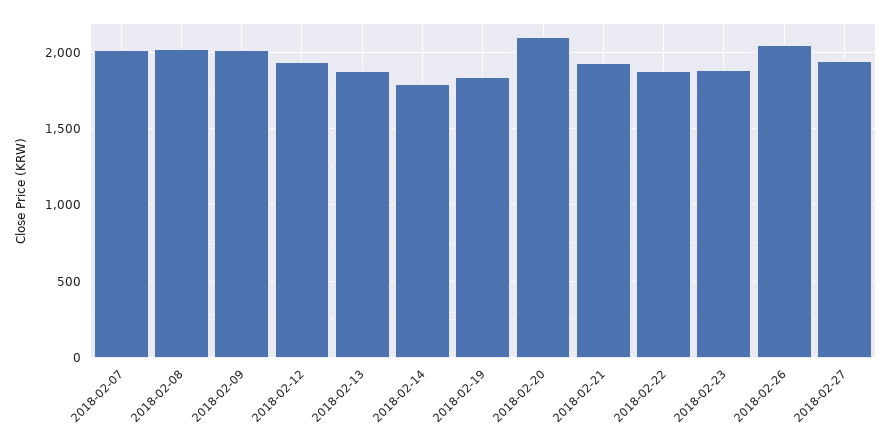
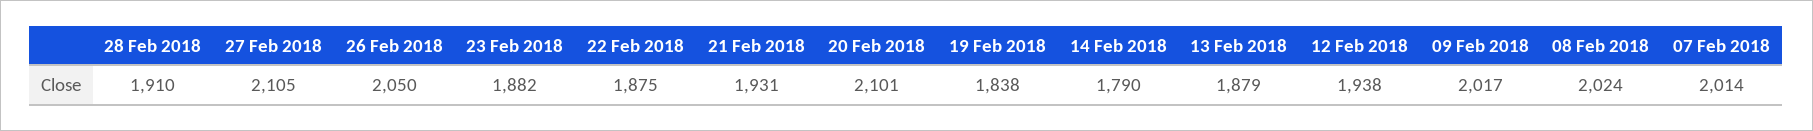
2018-02-27: 1950 -> 2105
28 Feb 2018: none -> 1910

